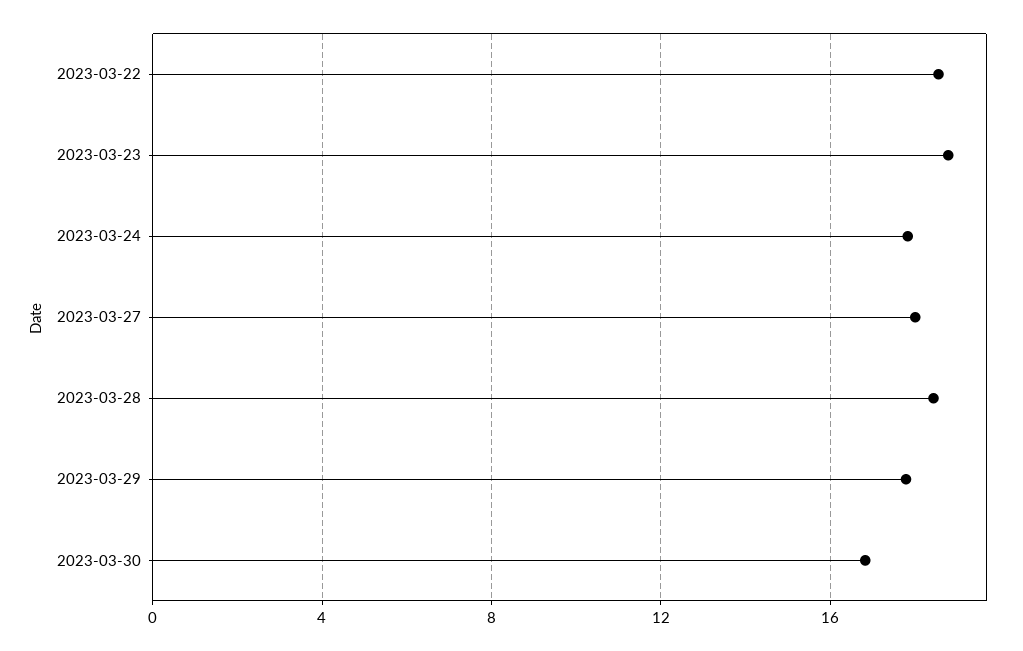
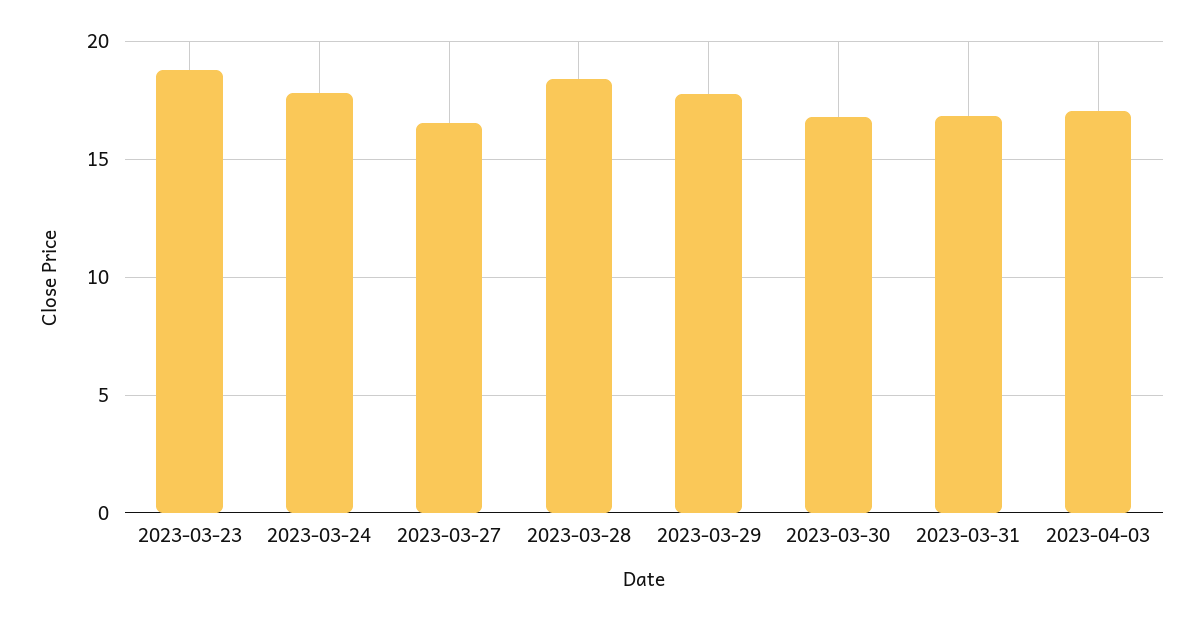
2023-03-22: 18.5 -> none
2023-03-27: 18 -> 16.5
2023-03-31: none -> 17
2023-04-03: none -> 17

